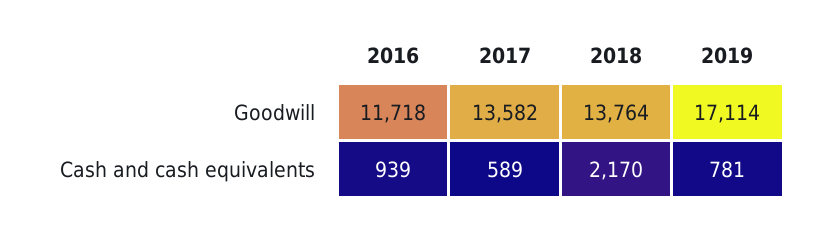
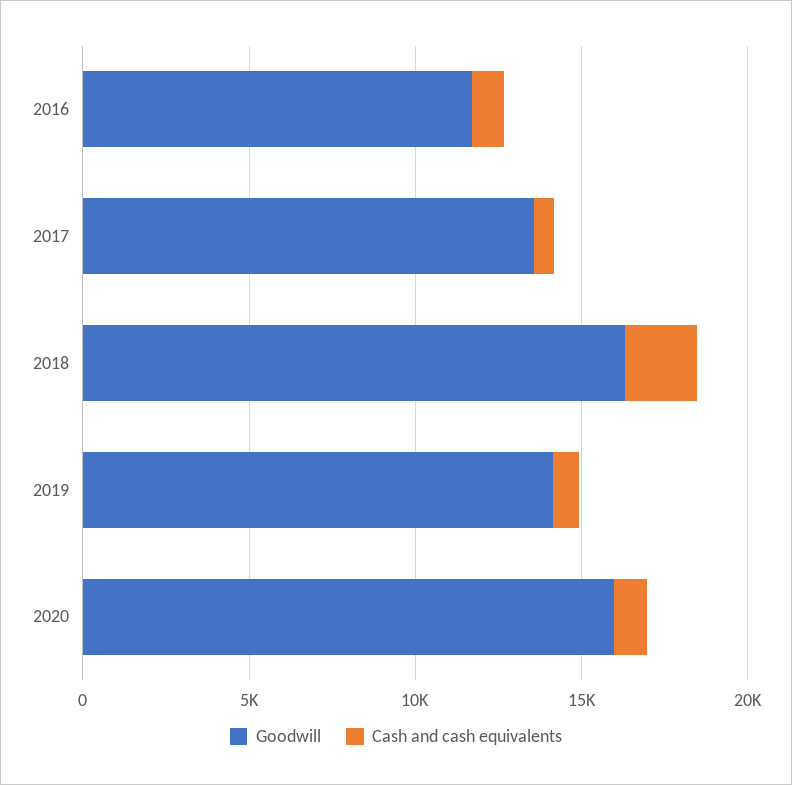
Goodwill, 2018: 13764 -> 16000
Goodwill, 2019: 17114 -> 14000
Goodwill, 2020: none -> 16000
Cash and cash equivalents, 2020: none -> 1000

